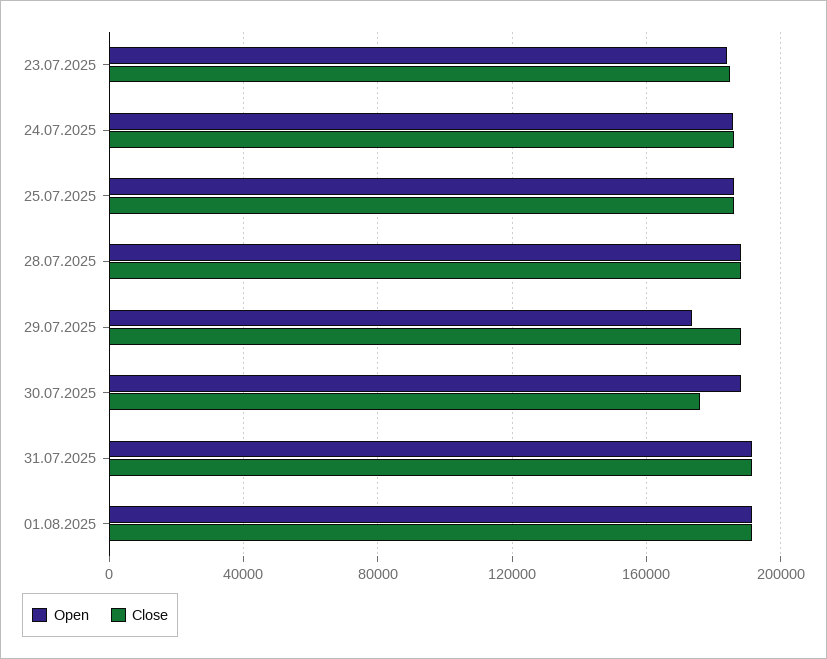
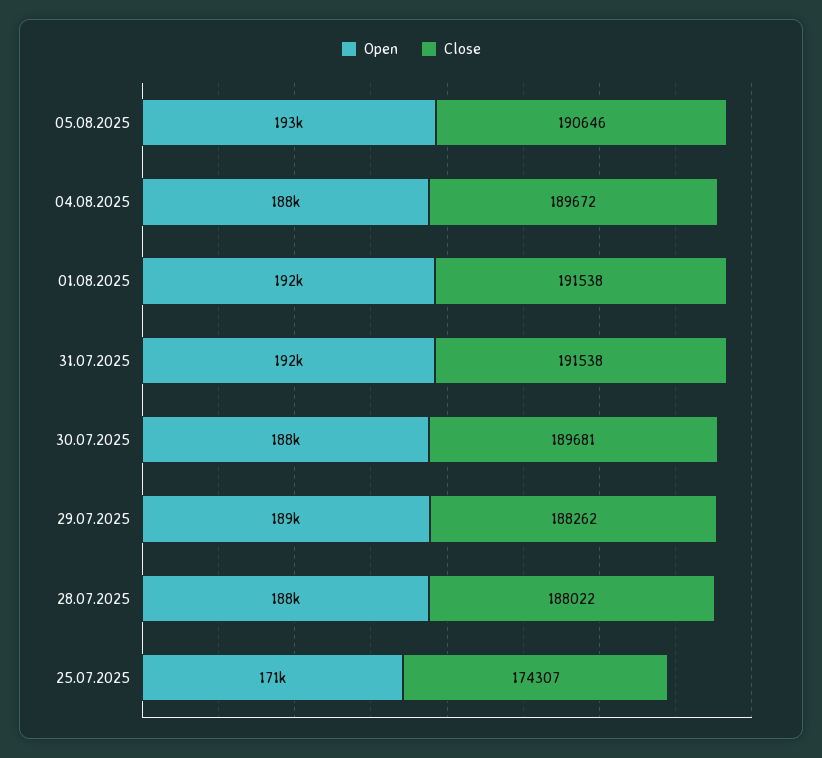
Open, 23.07.2025: 185000 -> none
Close, 23.07.2025: 185000 -> none
Open, 24.07.2025: 185000 -> none
Close, 24.07.2025: 185000 -> none
Open, 25.07.2025: 185000 -> 171000
Close, 25.07.2025: 185000 -> 174307
Open, 29.07.2025: 175000 -> 189000
Close, 30.07.2025: 175000 -> 189681
Open, 05.08.2025: none -> 193000
Close, 05.08.2025: none -> 190646
Open, 04.08.2025: none -> 188000
Close, 04.08.2025: none -> 189672

